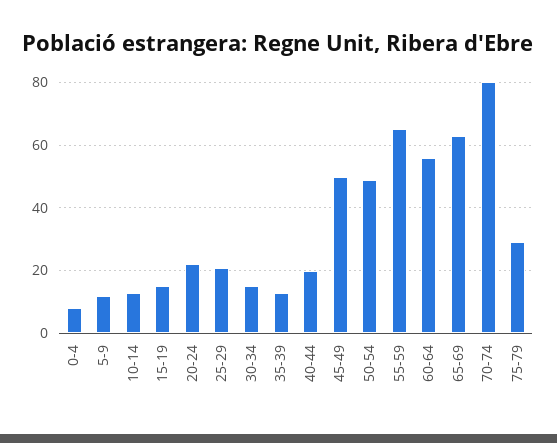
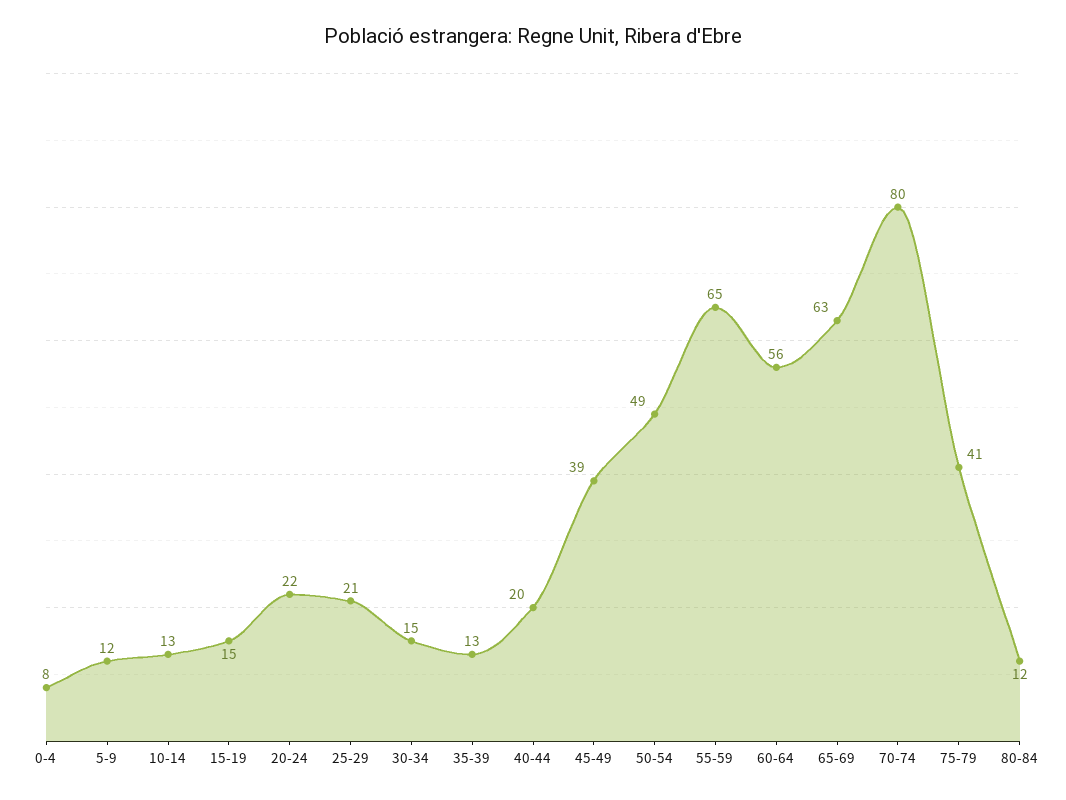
45-49: 50 -> 39
75-79: 30 -> 41
80-84: none -> 12

